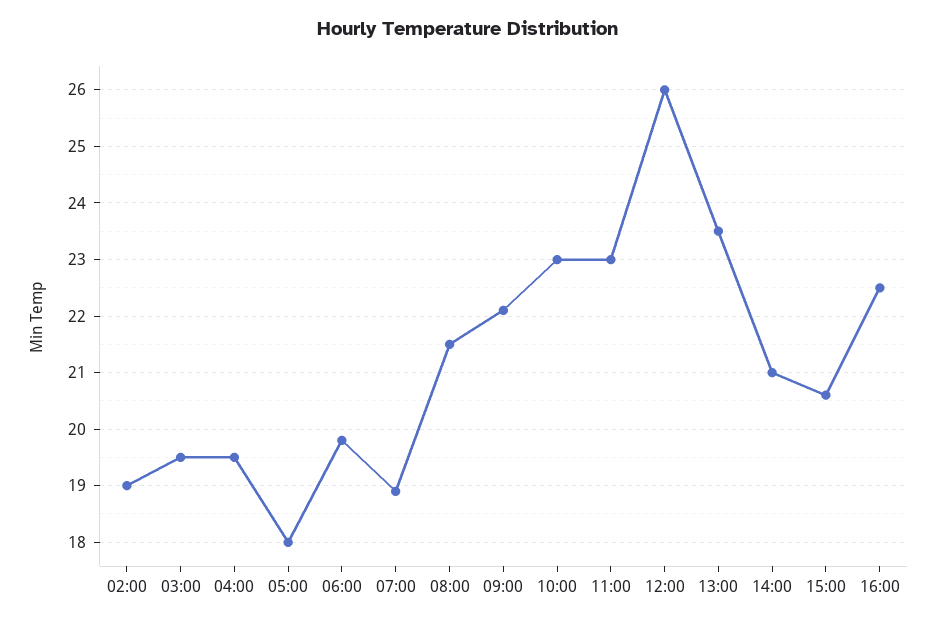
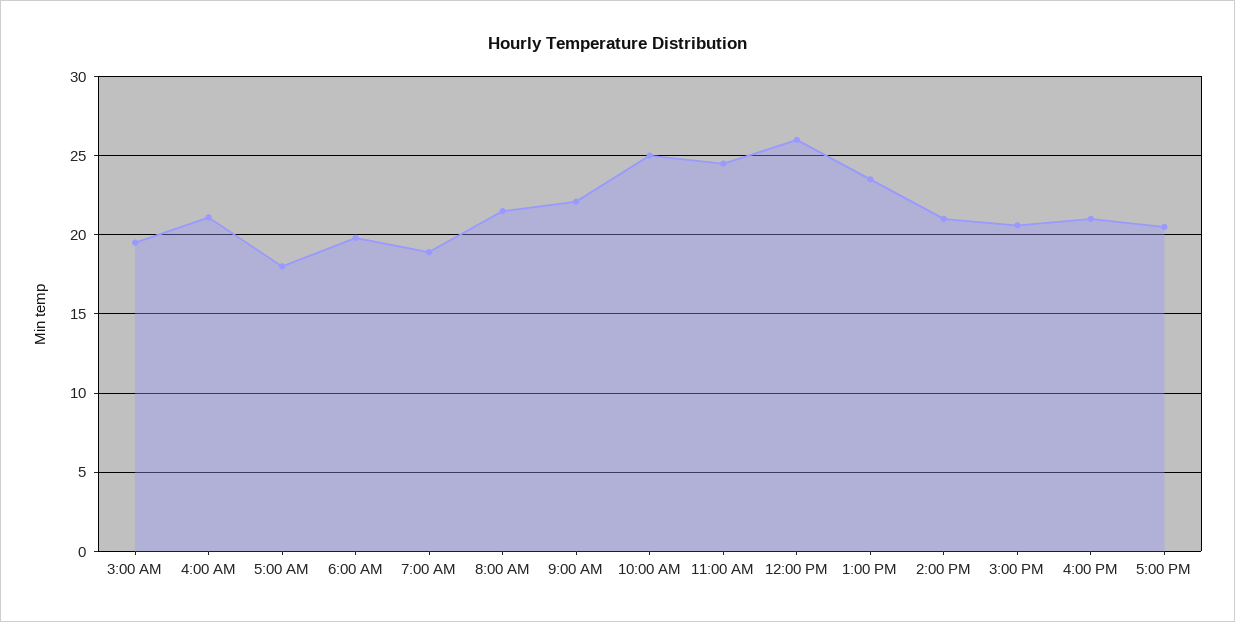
02:00: 19 -> none
04:00: 19.5 -> 21
10:00: 23 -> 25
11:00: 23 -> 24.5
16:00: 22.5 -> 21
5:00 PM: none -> 20.5

